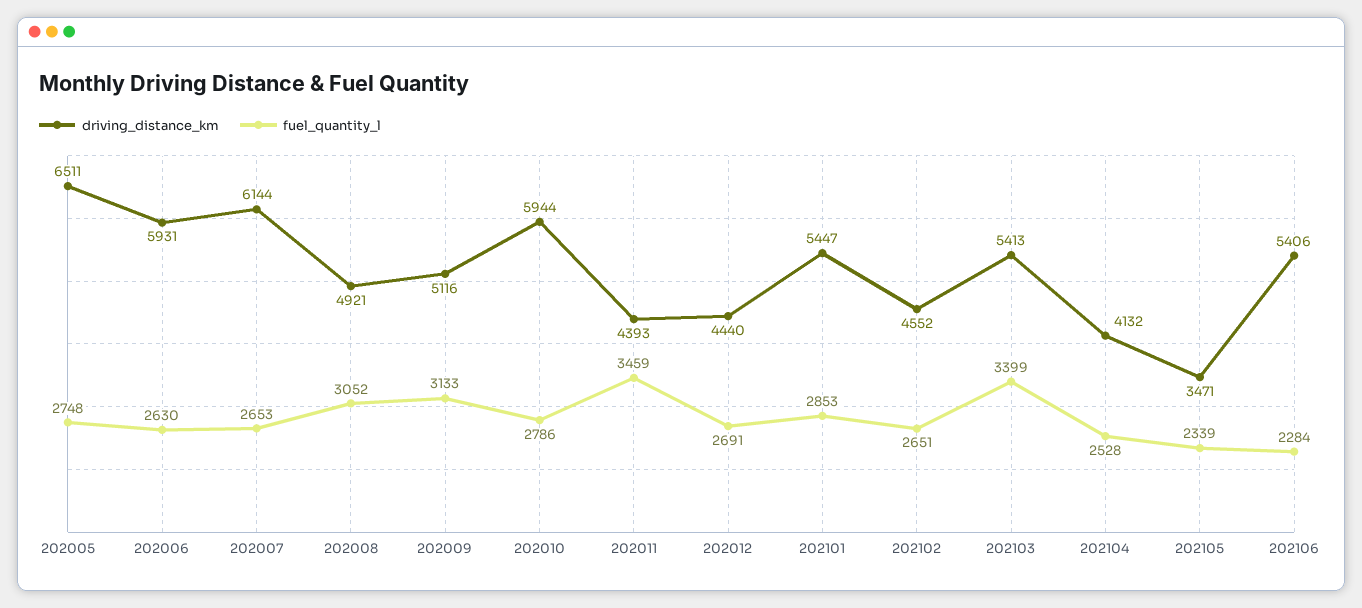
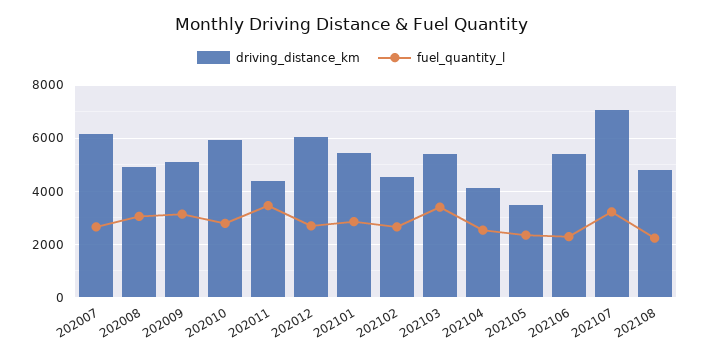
driving_distance_km, 202005: 6511 -> none
fuel_quantity_l, 202005: 2748 -> none
driving_distance_km, 202006: 5931 -> none
fuel_quantity_l, 202006: 2630 -> none
driving_distance_km, 202012: 4440 -> 6000
driving_distance_km, 202107: none -> 7000
fuel_quantity_l, 202107: none -> 3250
driving_distance_km, 202108: none -> 4750
fuel_quantity_l, 202108: none -> 2250

